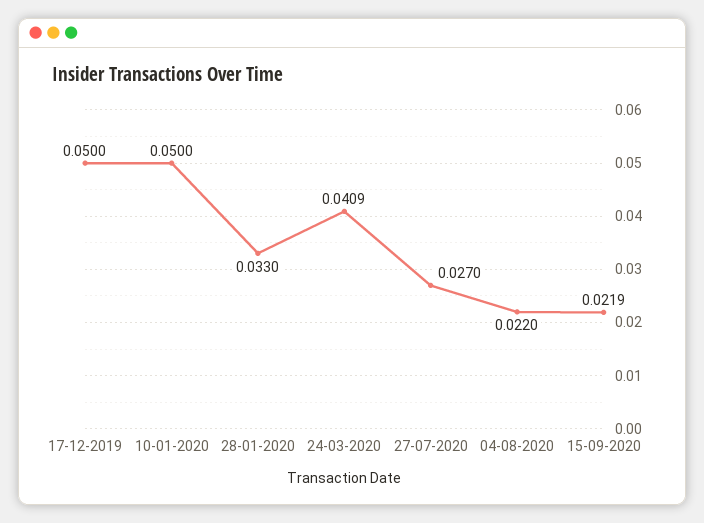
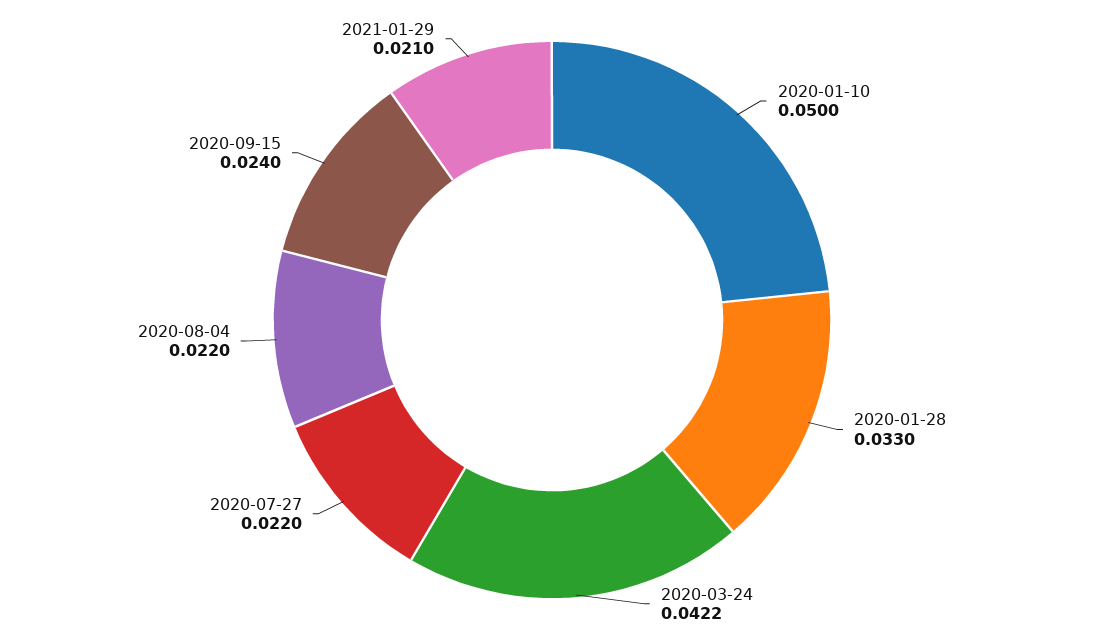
17-12-2019: 0.05 -> none
24-03-2020: 0.0409 -> 0.0422
27-07-2020: 0.027 -> 0.022
15-09-2020: 0.0219 -> 0.024
2021-01-29: none -> 0.021

